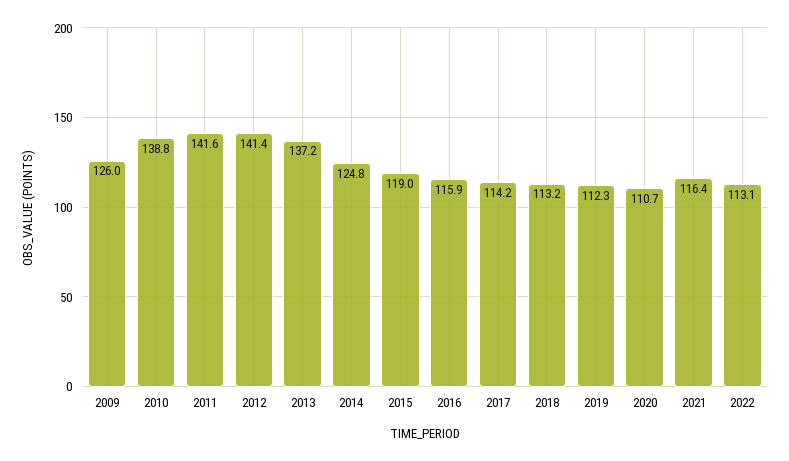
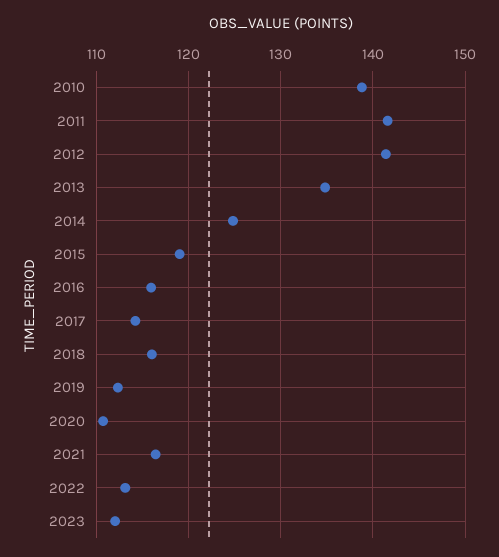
2009: 126 -> none
2013: 137.2 -> 135
2018: 113.2 -> 116
2023: none -> 112

